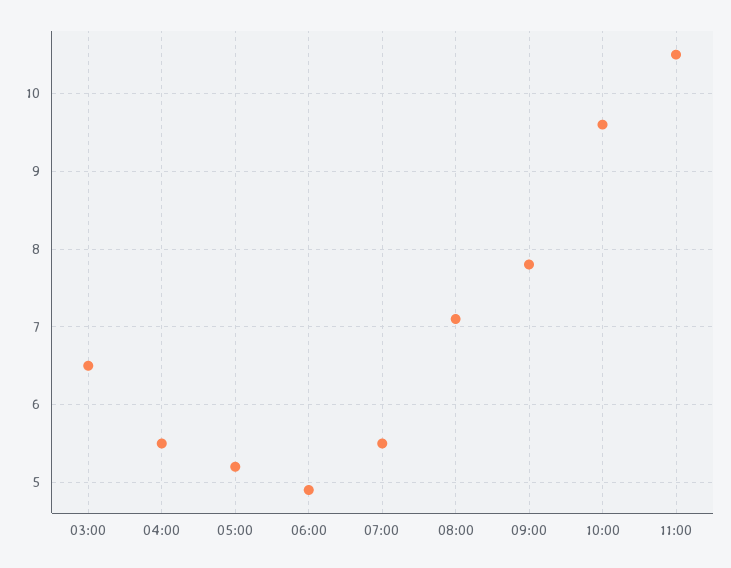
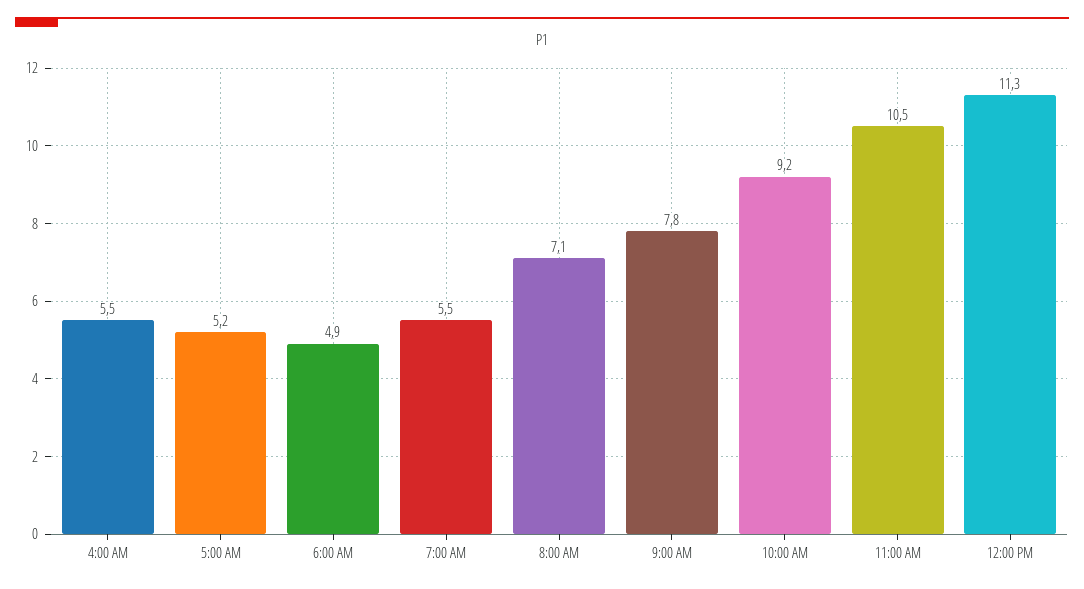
03:00: 6.5 -> none
10:00: 9.6 -> 9.2
12:00 PM: none -> 11.3

